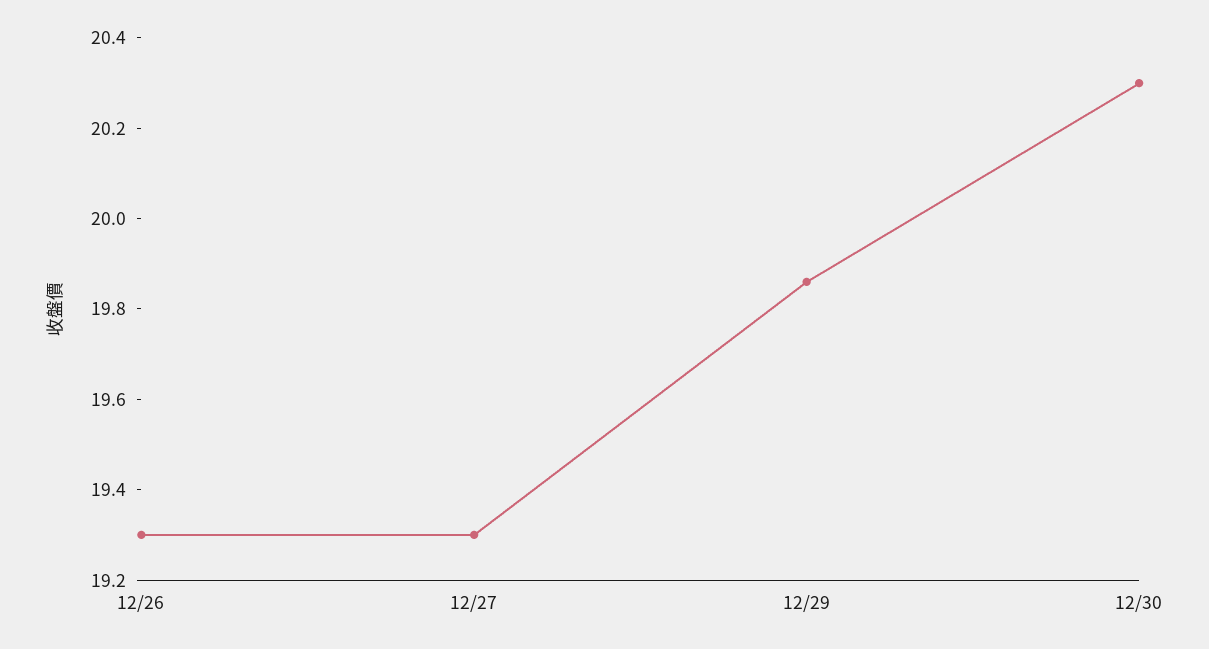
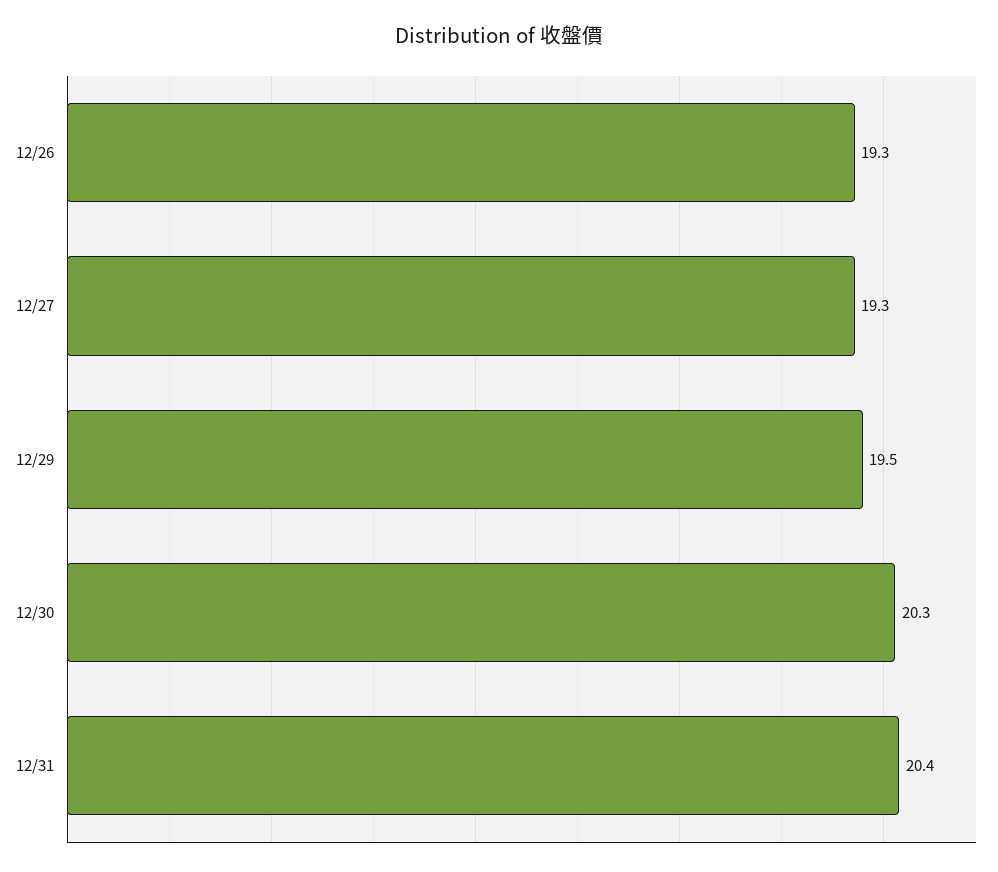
12/29: 19.85 -> 19.5
12/31: none -> 20.4

